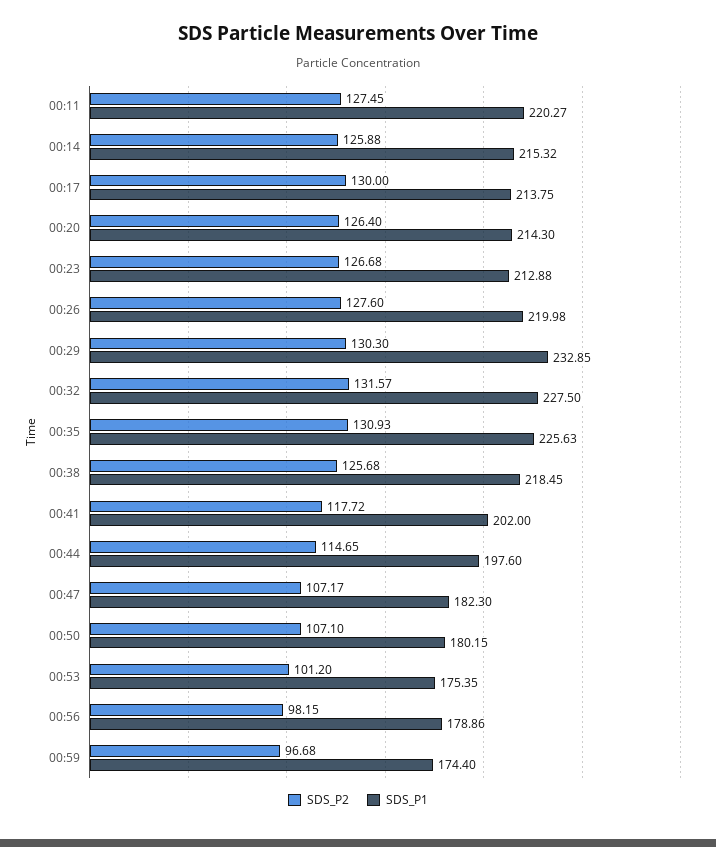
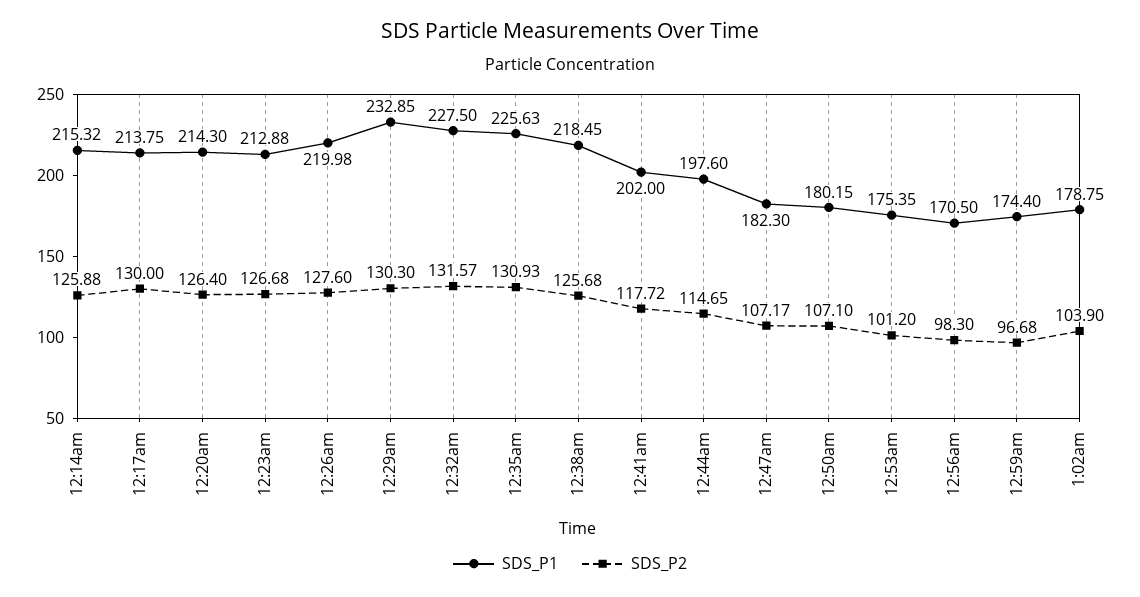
SDS_P2, 00:11: 127.45 -> none
SDS_P1, 00:11: 220.27 -> none
SDS_P2, 00:56: 98.15 -> 98.3
SDS_P1, 00:56: 178.86 -> 170.5
SDS_P1, 1:02am: none -> 178.75
SDS_P2, 1:02am: none -> 103.9

